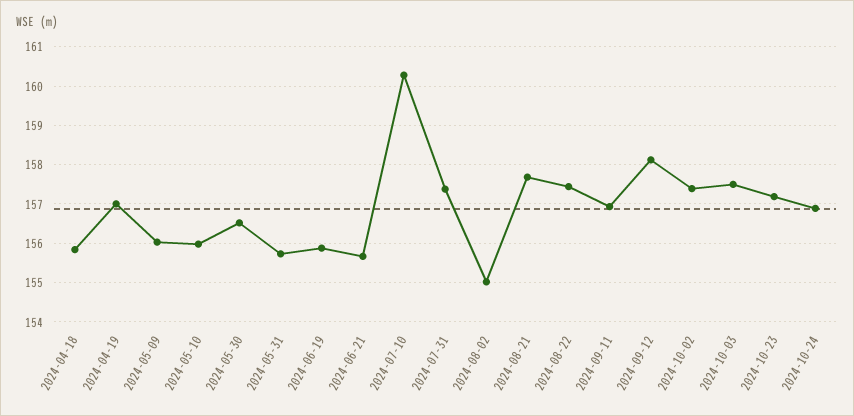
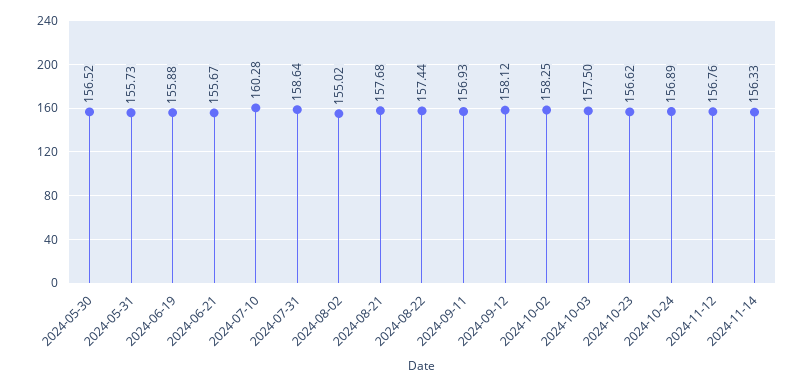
2024-04-18: 155.8 -> none
2024-04-19: 157 -> none
2024-05-09: 156 -> none
2024-05-10: 156 -> none
2024-07-31: 157.4 -> 158.64
2024-10-02: 157.4 -> 158.25
2024-10-23: 157.2 -> 156.62
2024-11-12: none -> 156.76
2024-11-14: none -> 156.33

